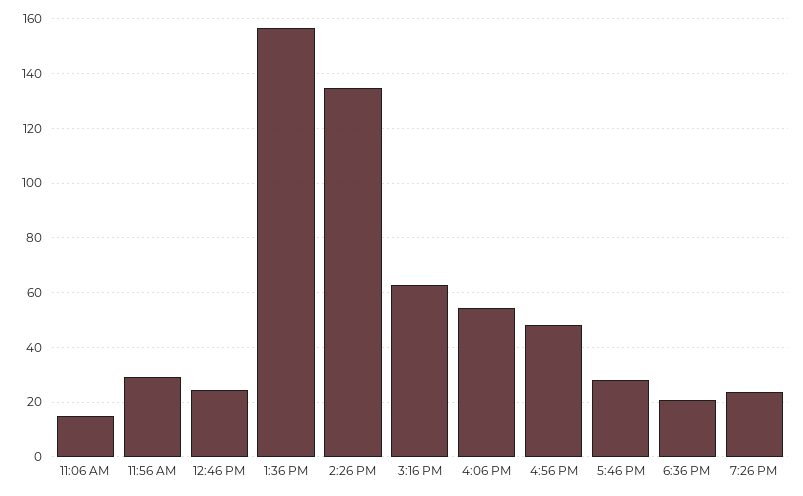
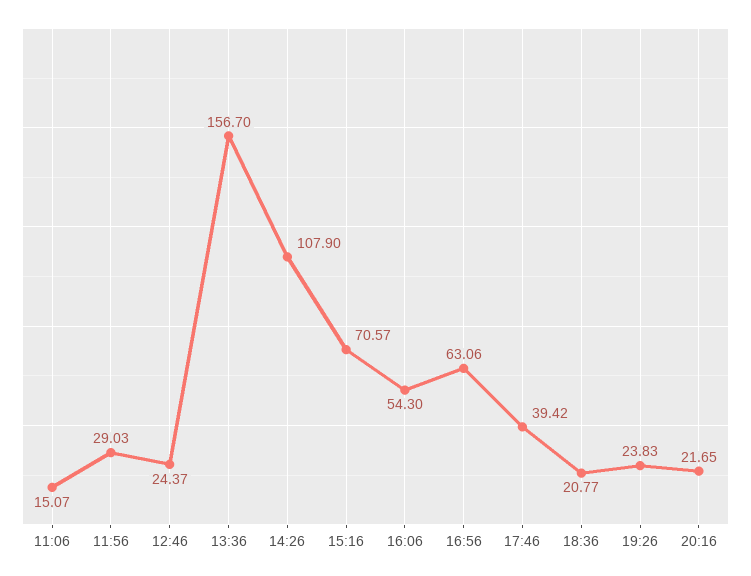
2:26 PM: 135 -> 107.9
3:16 PM: 62.5 -> 70.57
4:56 PM: 47.5 -> 63.06
5:46 PM: 27.5 -> 39.42
20:16: none -> 21.65

